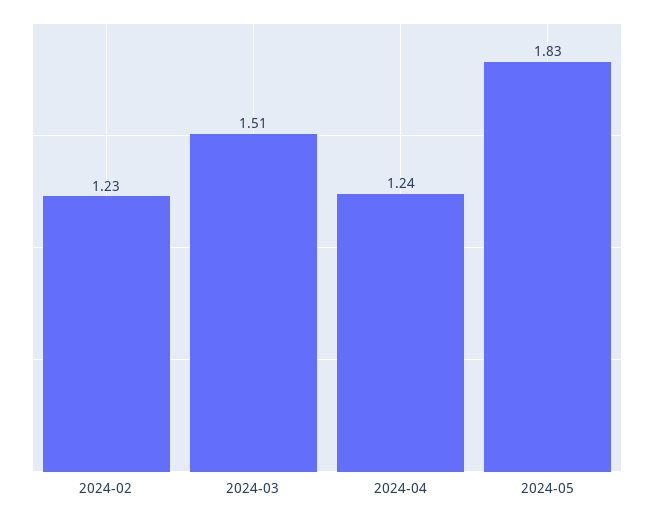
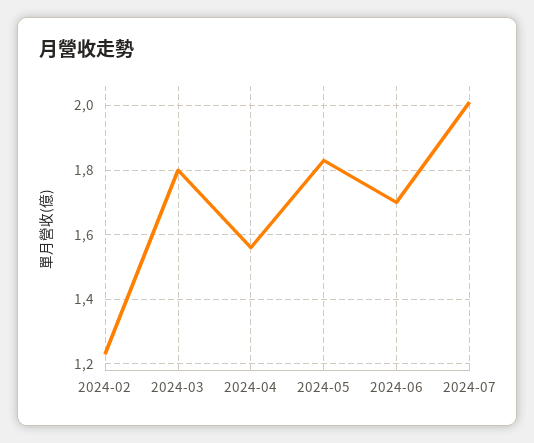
2024-03: 1.51 -> 1.8
2024-04: 1.24 -> 1.55
2024-06: none -> 1.7
2024-07: none -> 2

